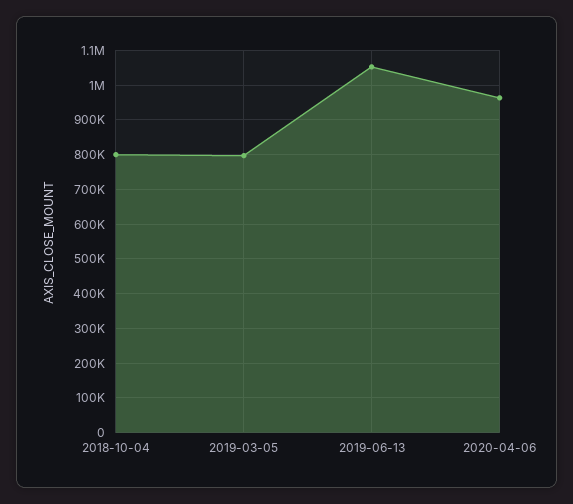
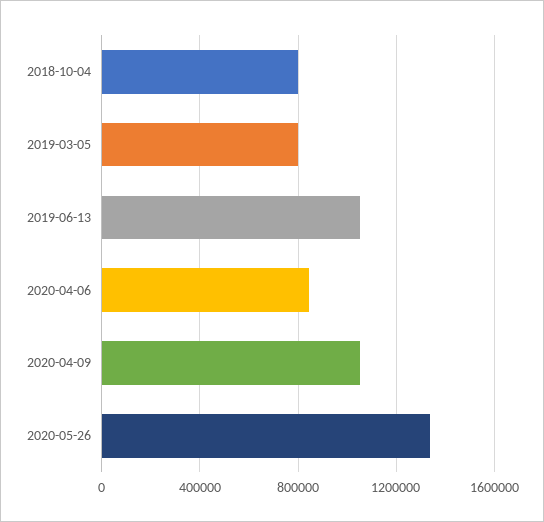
2020-04-06: 960000 -> 850000
2020-04-09: none -> 1050000
2020-05-26: none -> 1350000

